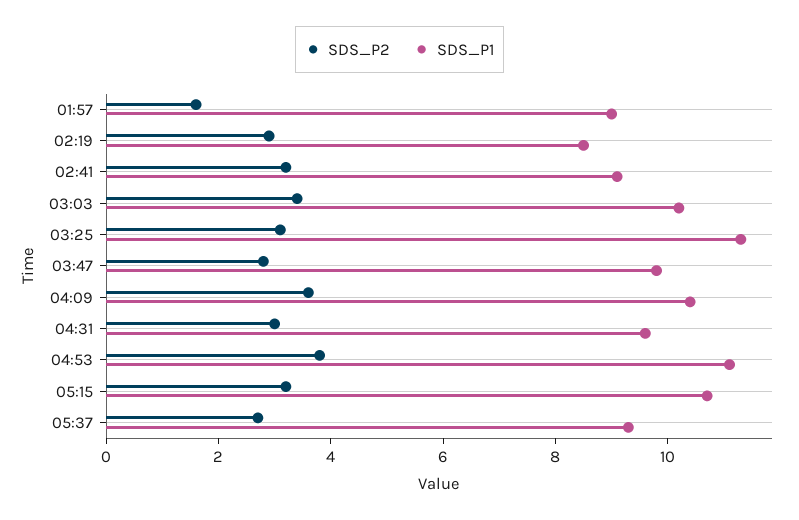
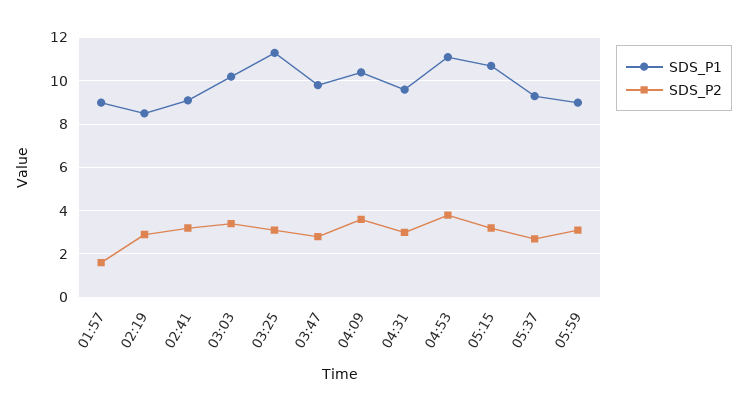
SDS_P1, 05:59: none -> 9
SDS_P2, 05:59: none -> 3

